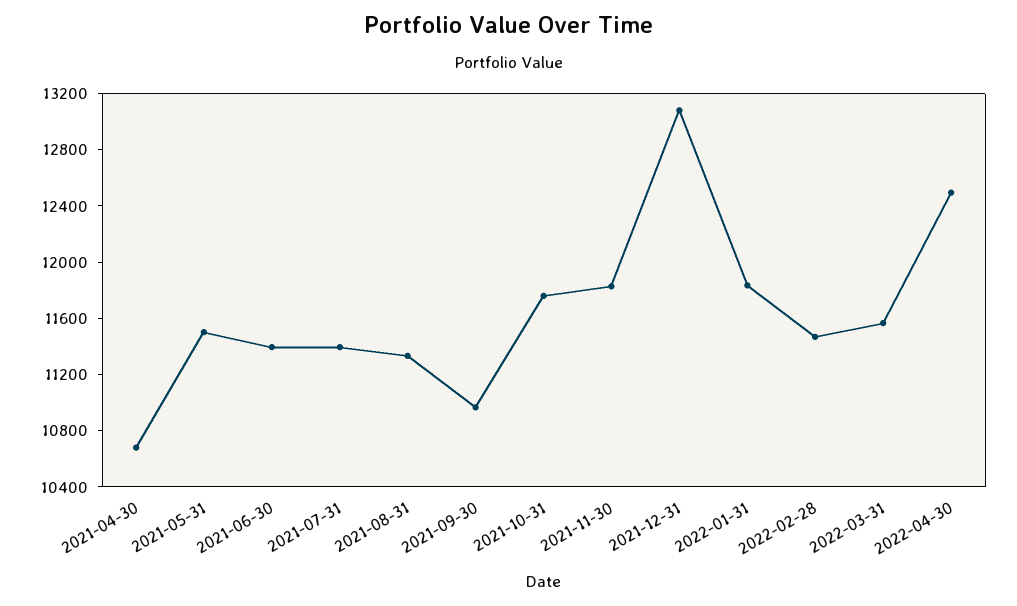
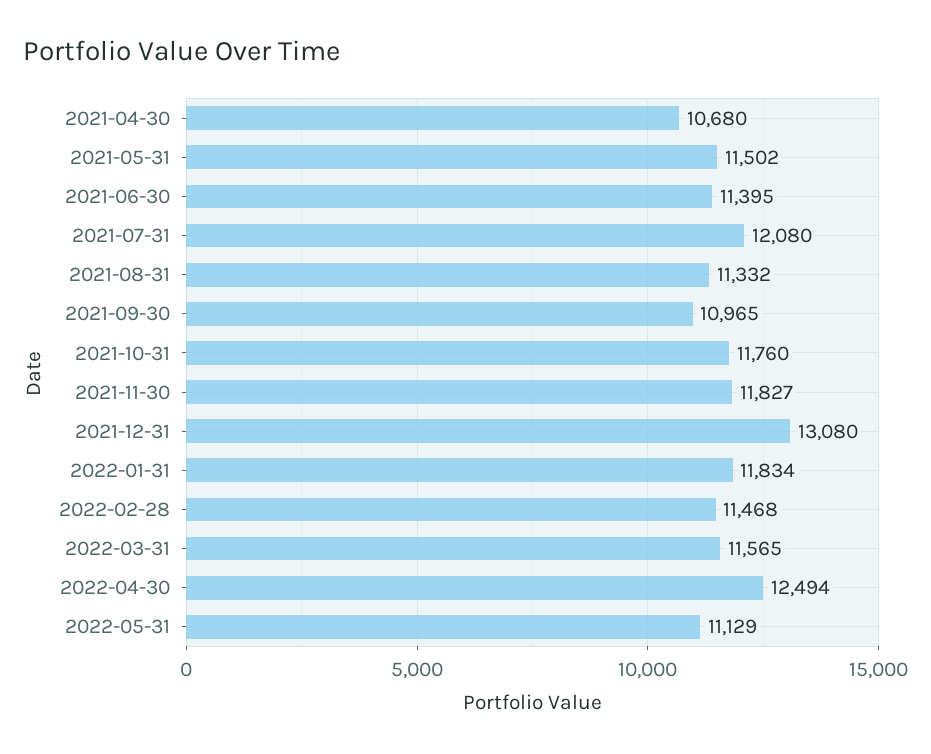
2021-07-31: 11400 -> 12080
2022-05-31: none -> 11129

